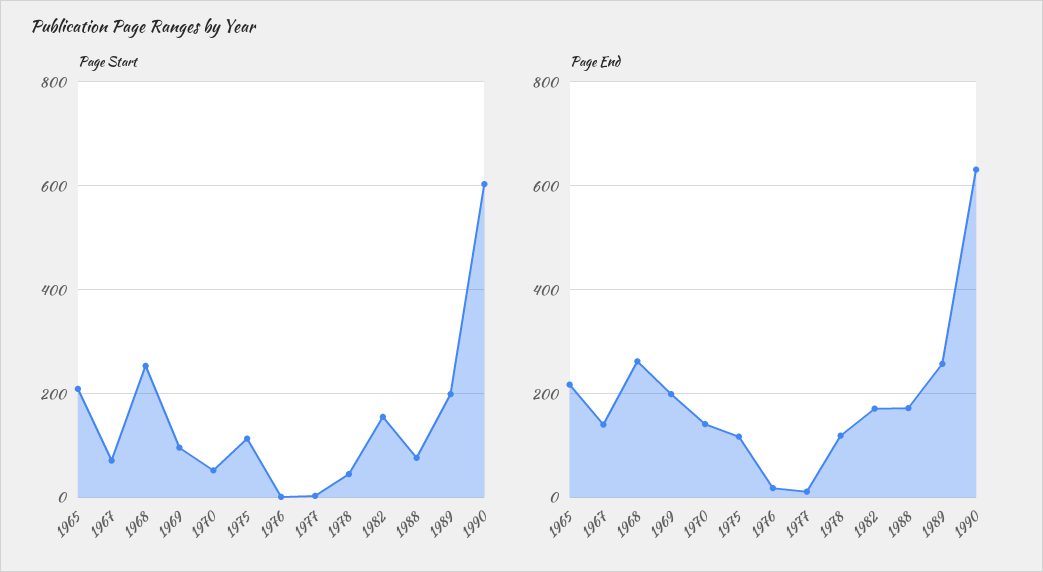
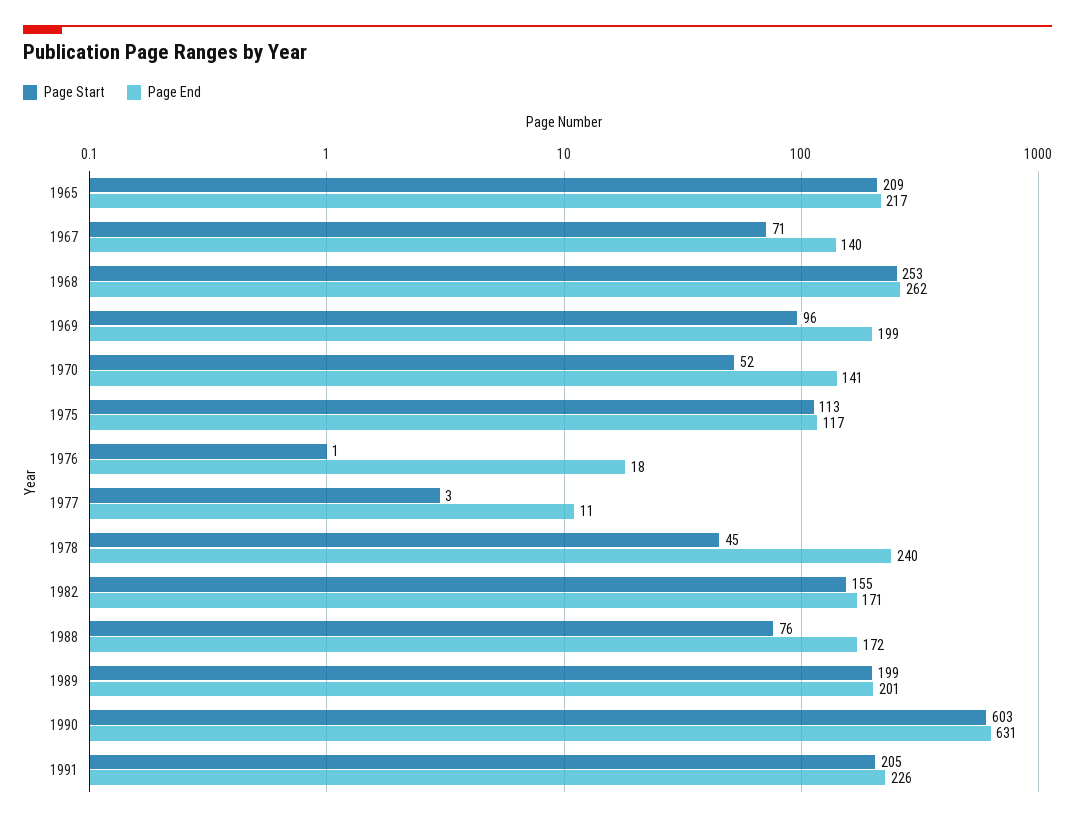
Page End, 1978: 120 -> 240
Page End, 1989: 260 -> 201
Page Start, 1991: none -> 205
Page End, 1991: none -> 226

